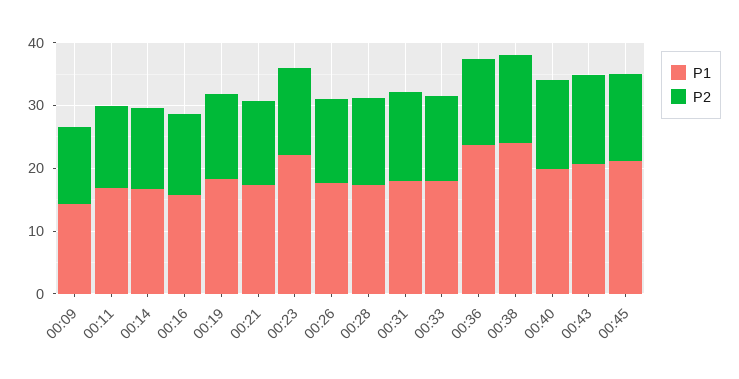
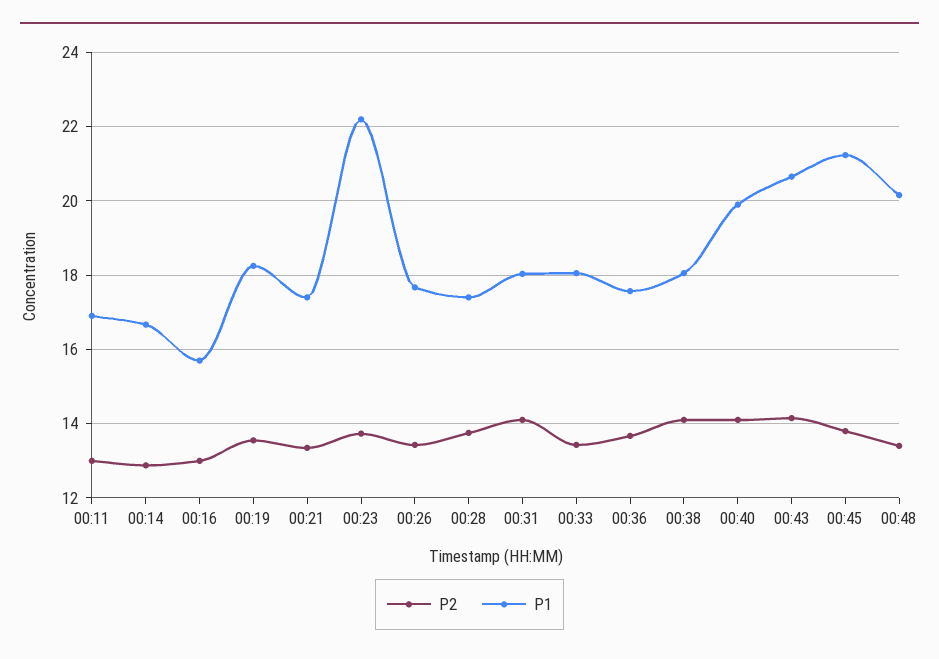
P1, 00:09: 14 -> none
P2, 00:09: 12 -> none
P1, 00:36: 24 -> 17.6
P1, 00:38: 24 -> 18
P2, 00:48: none -> 13.4
P1, 00:48: none -> 20.2

